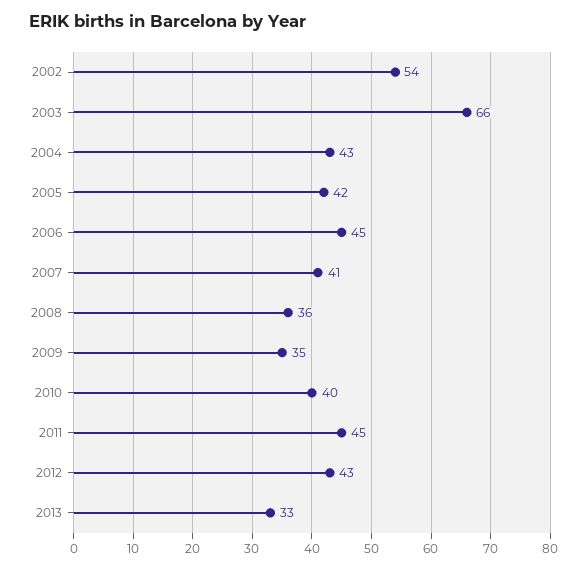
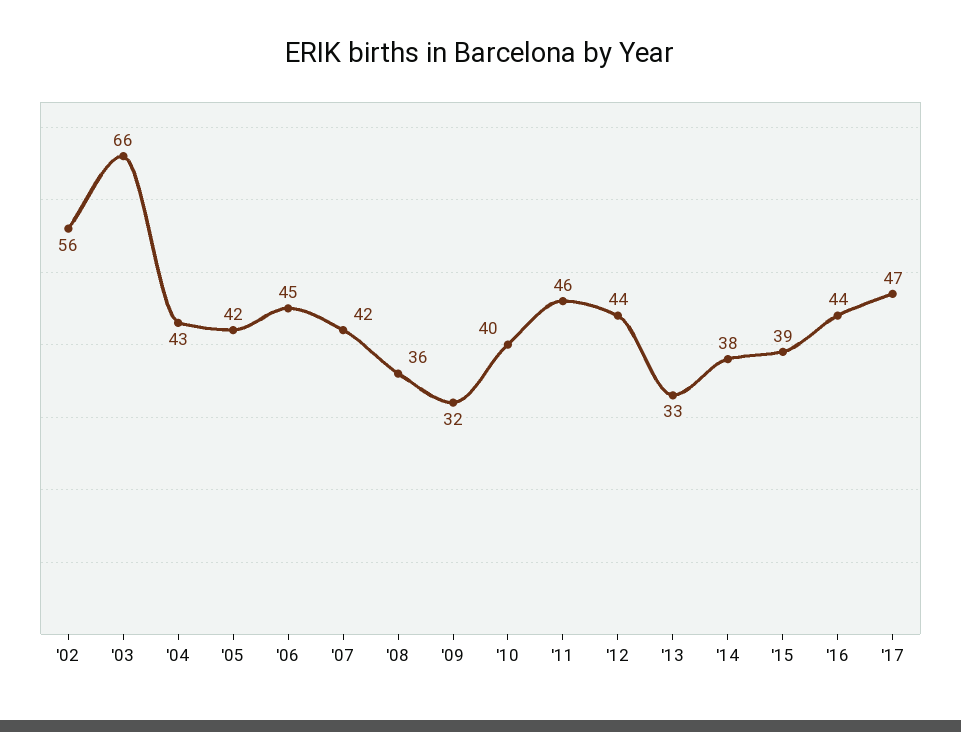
2002: 54 -> 56
2007: 41 -> 42
2009: 35 -> 32
2011: 45 -> 46
2012: 43 -> 44
'14: none -> 38
'15: none -> 39
'16: none -> 44
'17: none -> 47

